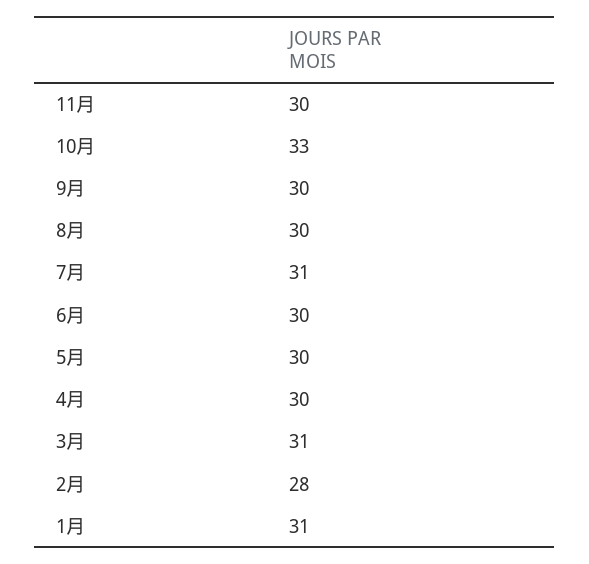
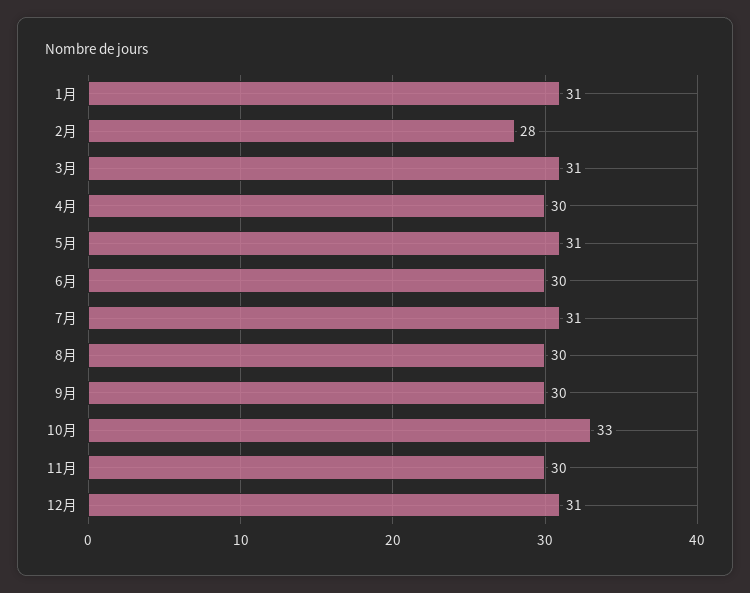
5月: 30 -> 31
12月: none -> 31

